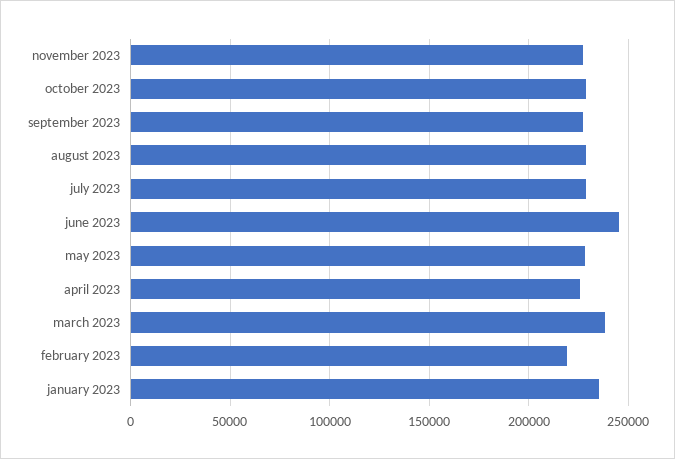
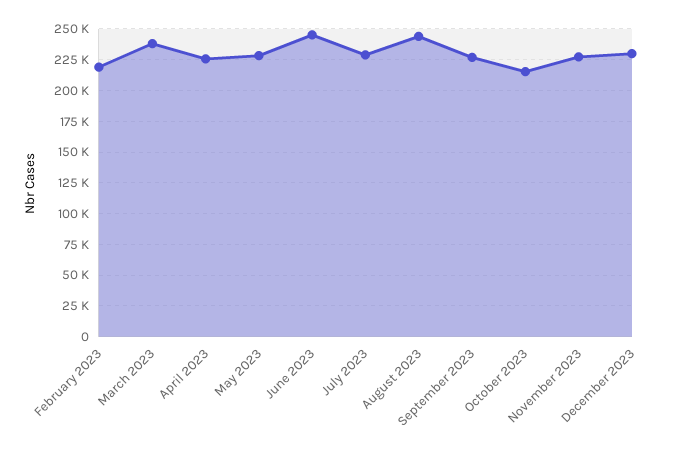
october 2023: 230000 -> 215000
august 2023: 230000 -> 245000
january 2023: 235000 -> none
December 2023: none -> 230000

